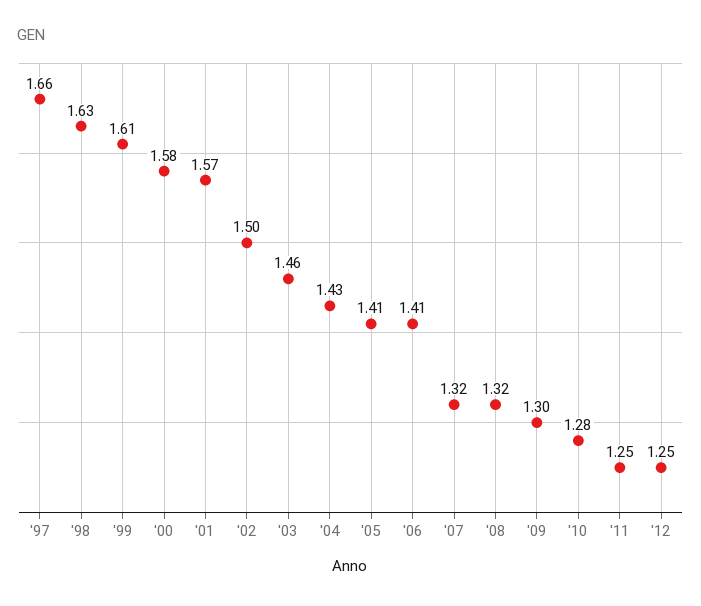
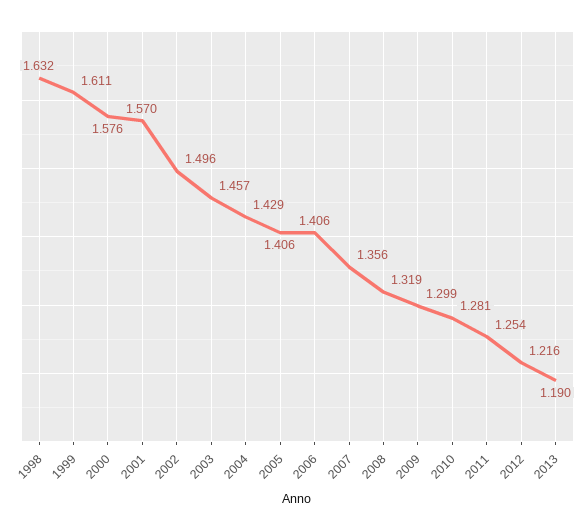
'97: 1.66 -> none
'07: 1.32 -> 1.356
'12: 1.25 -> 1.216
2013: none -> 1.19

